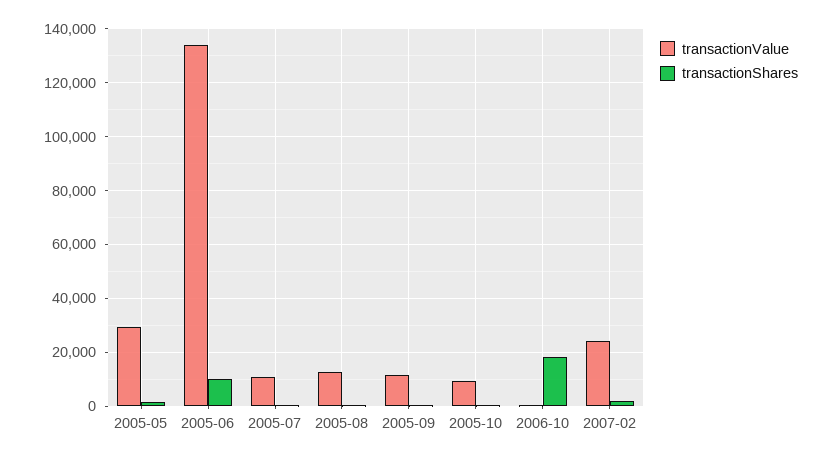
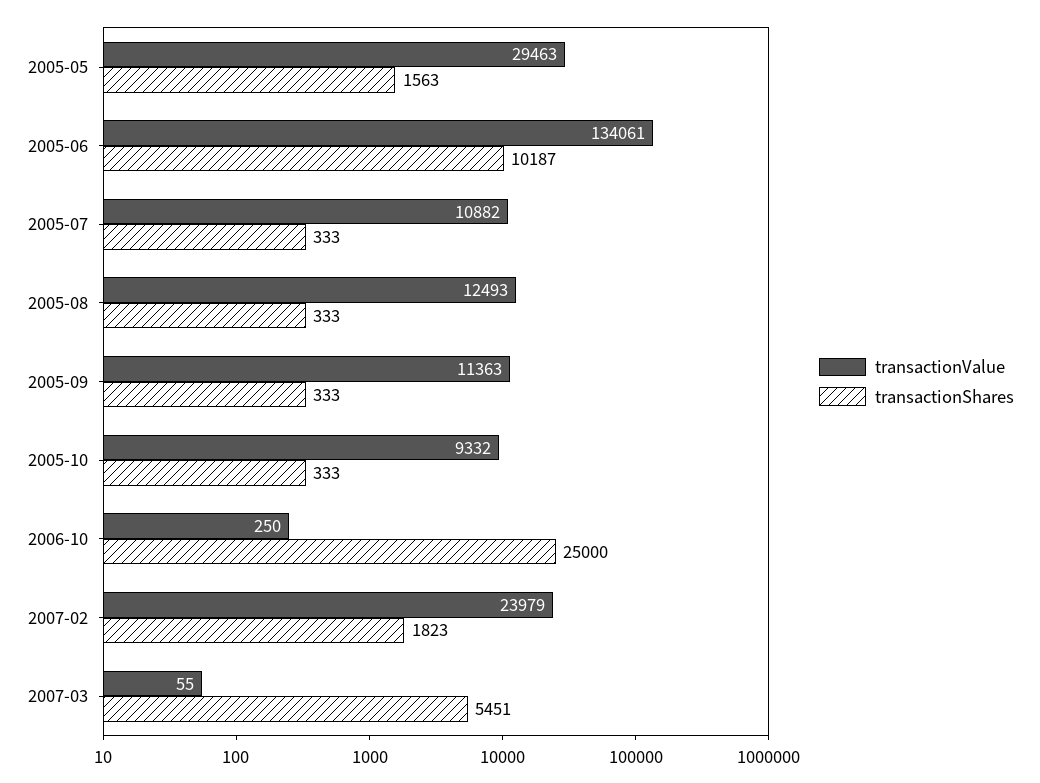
transactionShares, 2006-10: 17500 -> 25000
transactionValue, 2007-03: none -> 55
transactionShares, 2007-03: none -> 5451

